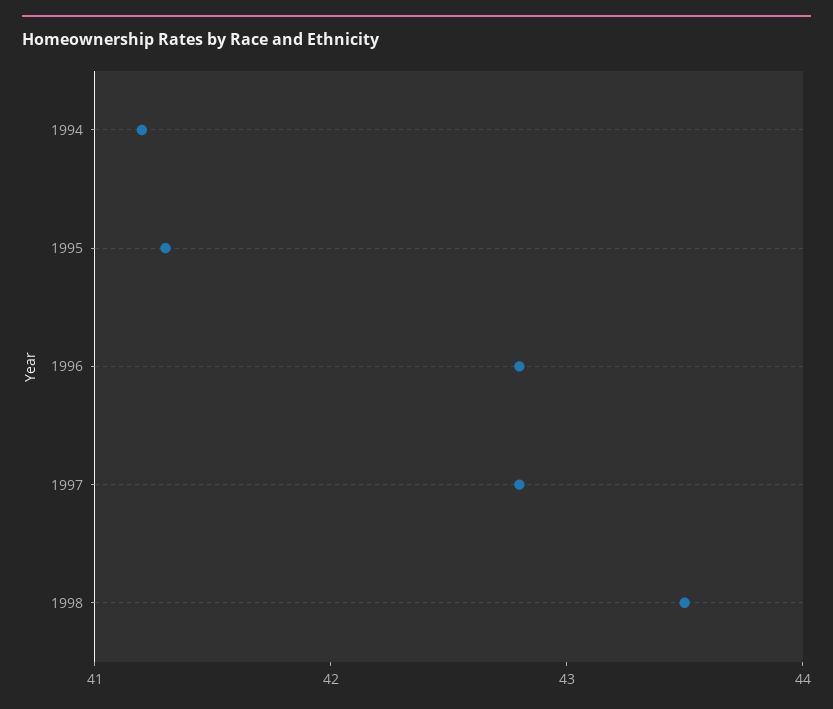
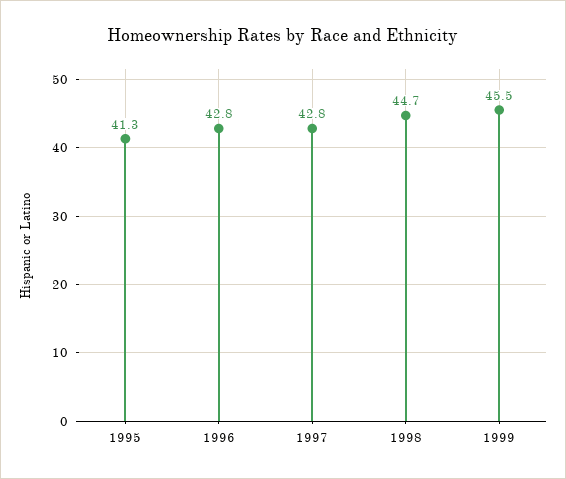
1994: 41.2 -> none
1998: 43.5 -> 44.7
1999: none -> 45.5

